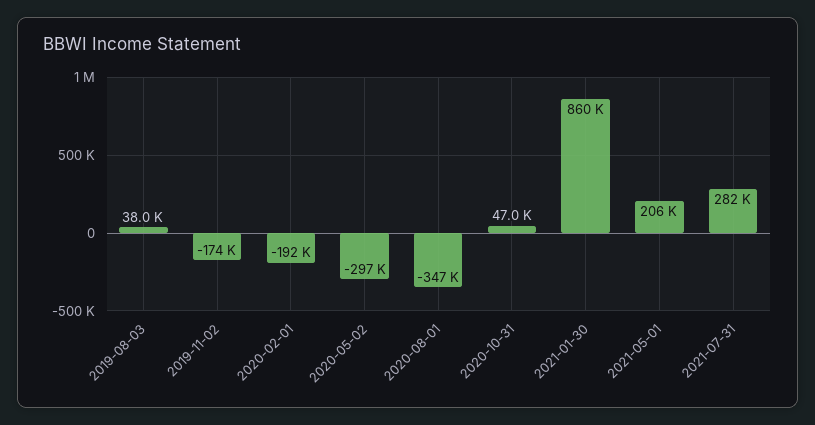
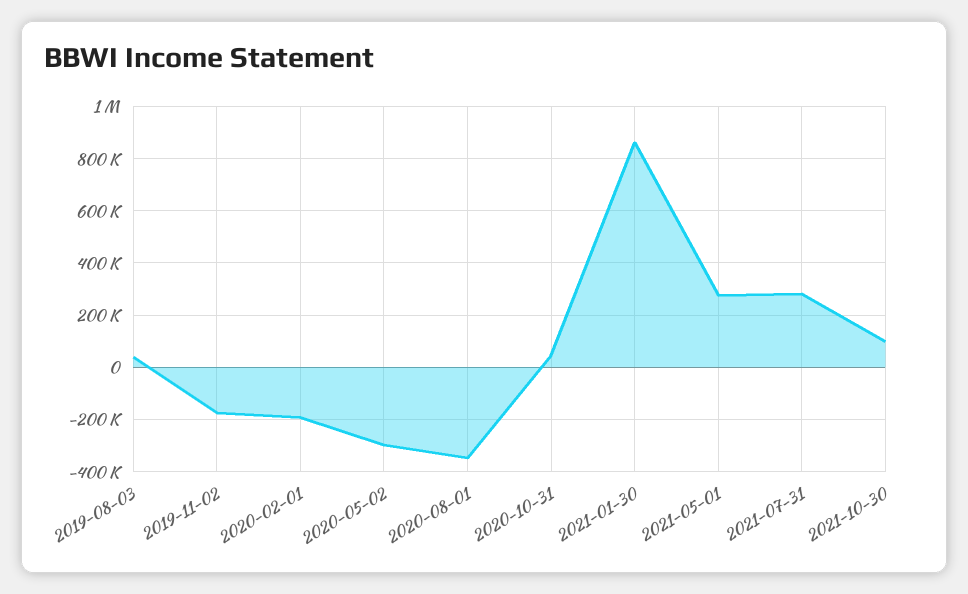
2021-05-01: 206000 -> 275000
2021-10-30: none -> 100000

